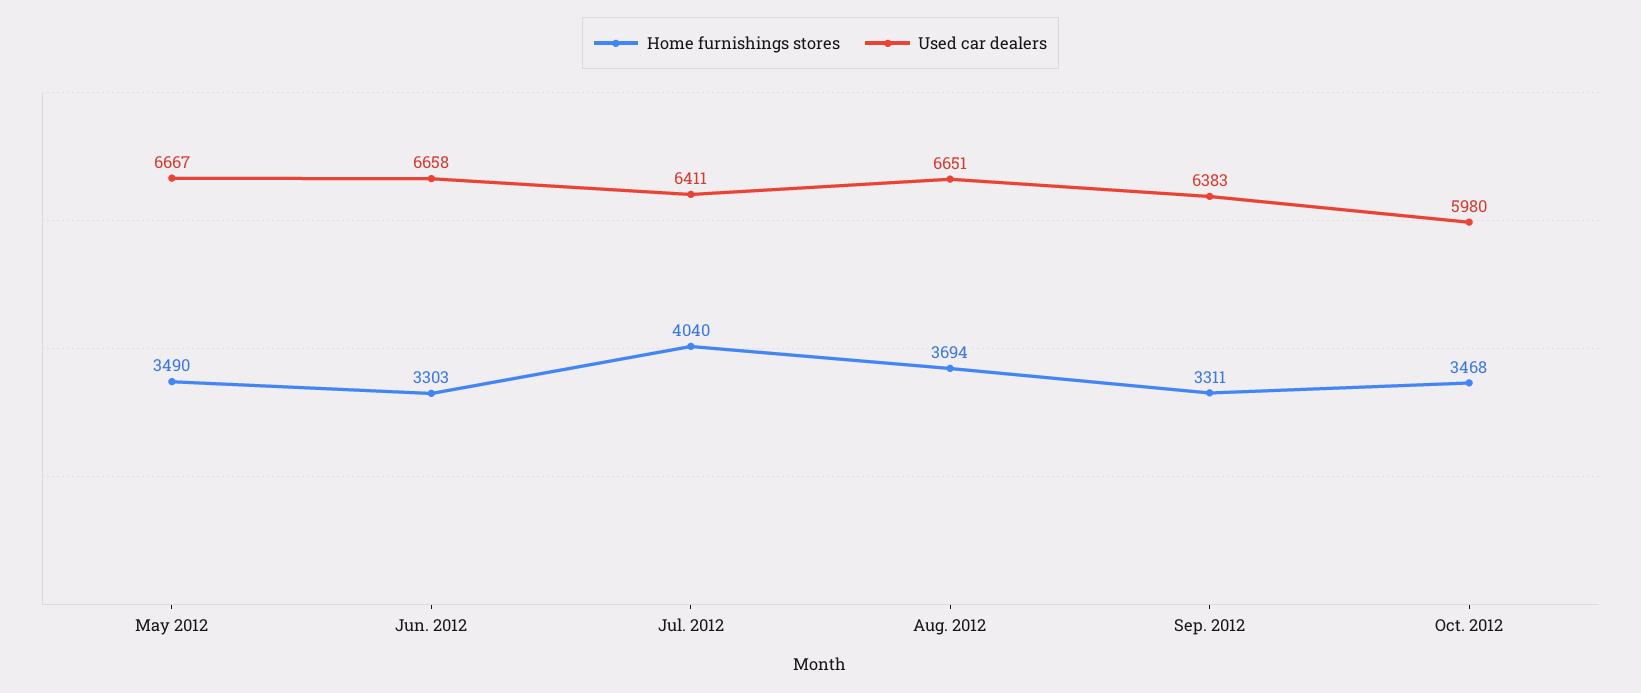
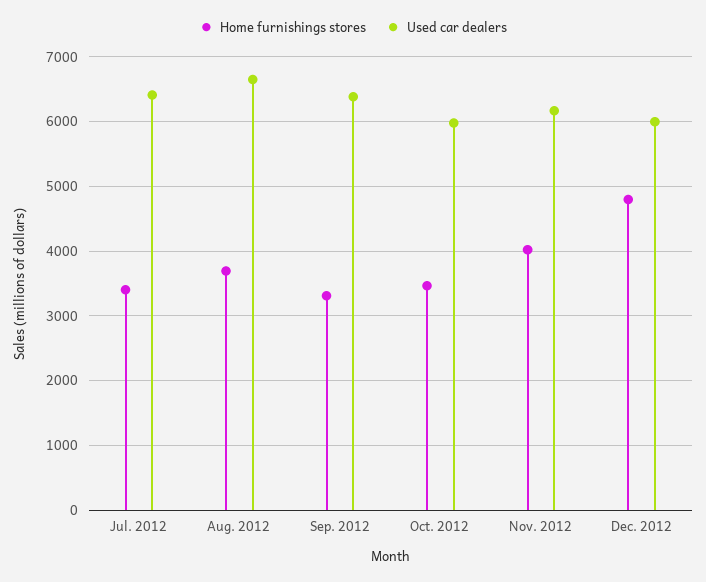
Home furnishings stores, May 2012: 3490 -> none
Used car dealers, May 2012: 6667 -> none
Home furnishings stores, Jun. 2012: 3303 -> none
Used car dealers, Jun. 2012: 6658 -> none
Home furnishings stores, Jul. 2012: 4040 -> 3400
Home furnishings stores, Nov. 2012: none -> 4000
Used car dealers, Nov. 2012: none -> 6200
Home furnishings stores, Dec. 2012: none -> 4800
Used car dealers, Dec. 2012: none -> 6000

